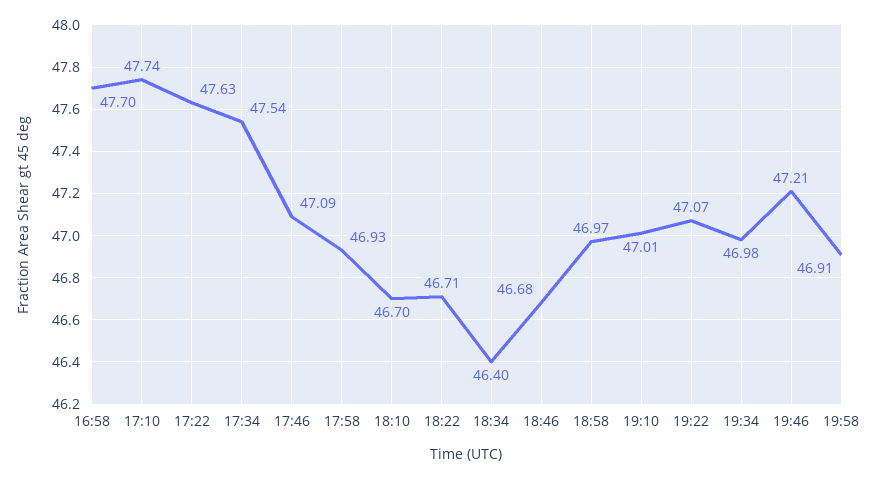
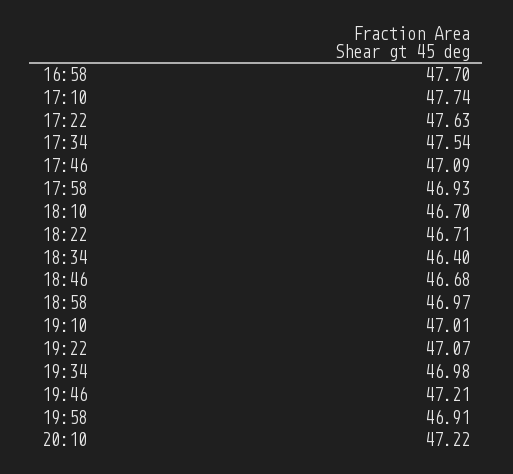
20:10: none -> 47.22

